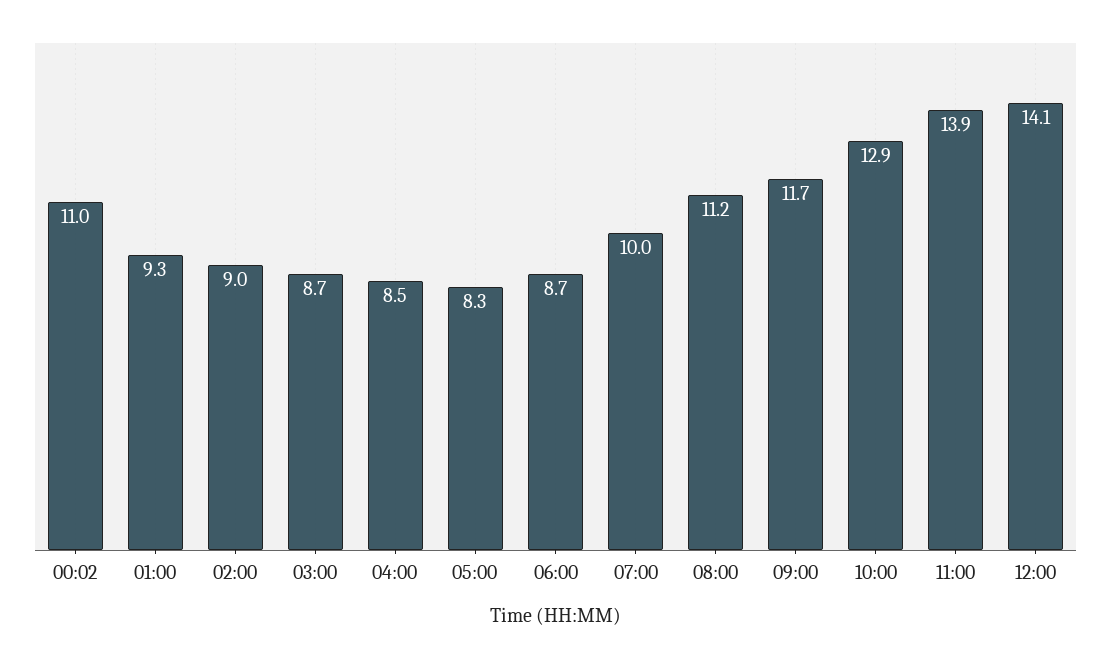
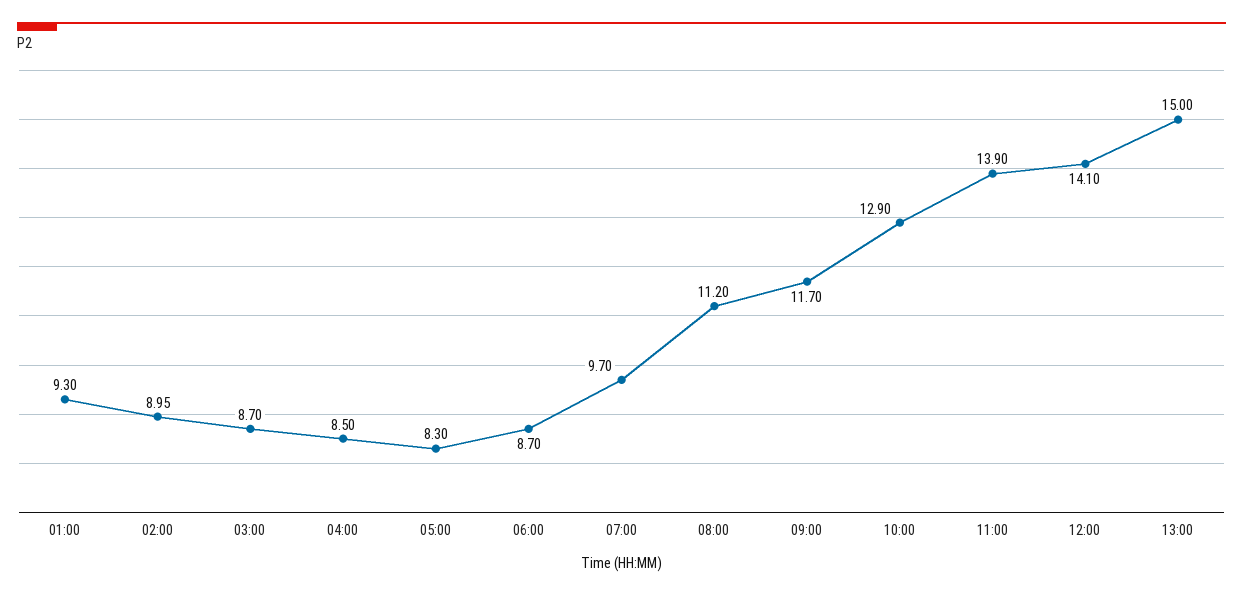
00:02: 11 -> none
07:00: 10 -> 9.7
13:00: none -> 15

